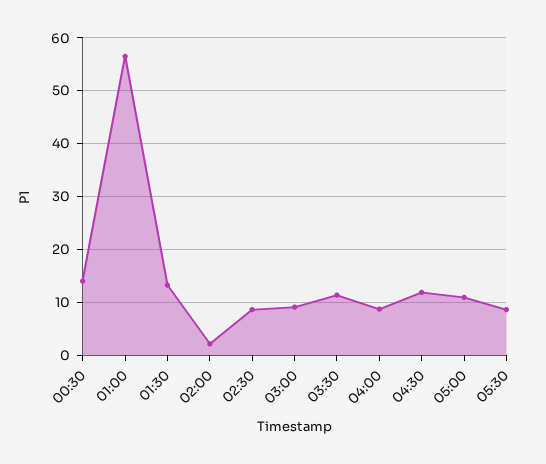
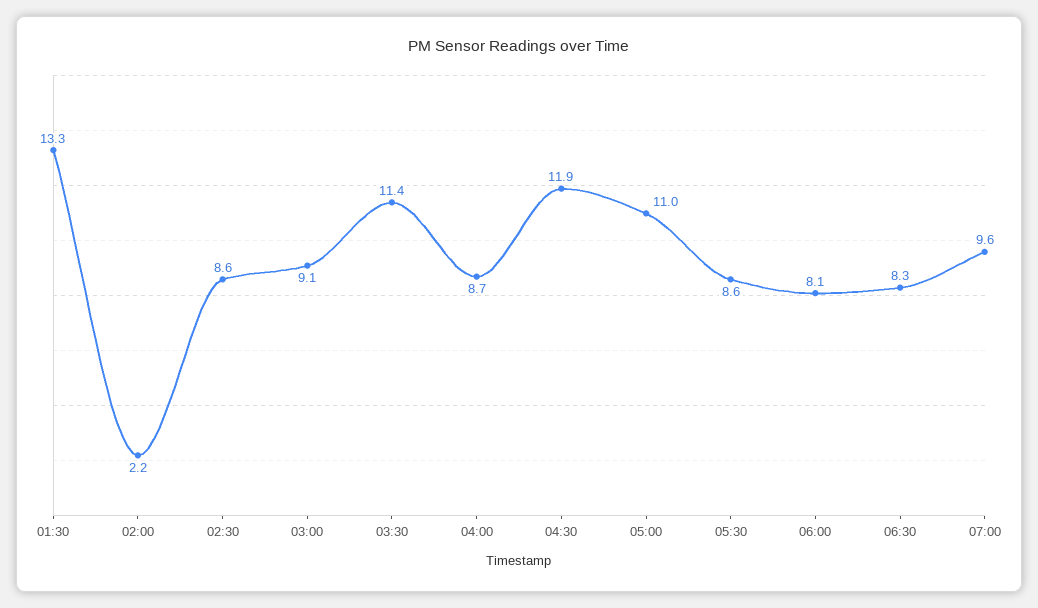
00:30: 14 -> none
01:00: 56 -> none
06:00: none -> 8.1
06:30: none -> 8.3
07:00: none -> 9.6

